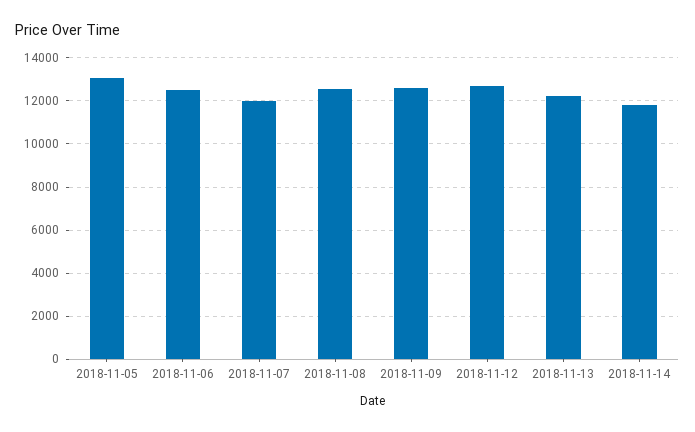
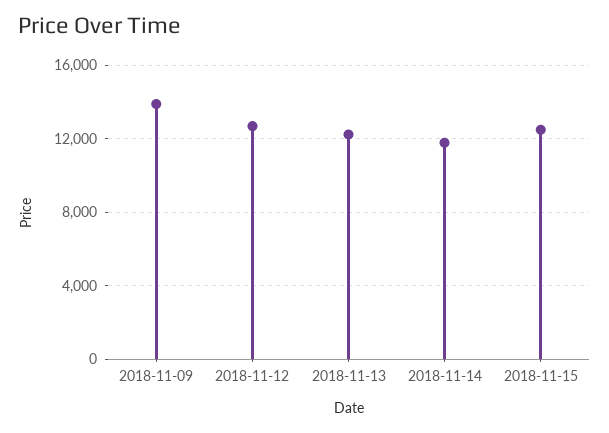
2018-11-05: 13000 -> none
2018-11-06: 12500 -> none
2018-11-07: 12000 -> none
2018-11-08: 12500 -> none
2018-11-09: 12500 -> 14000
2018-11-15: none -> 12500

